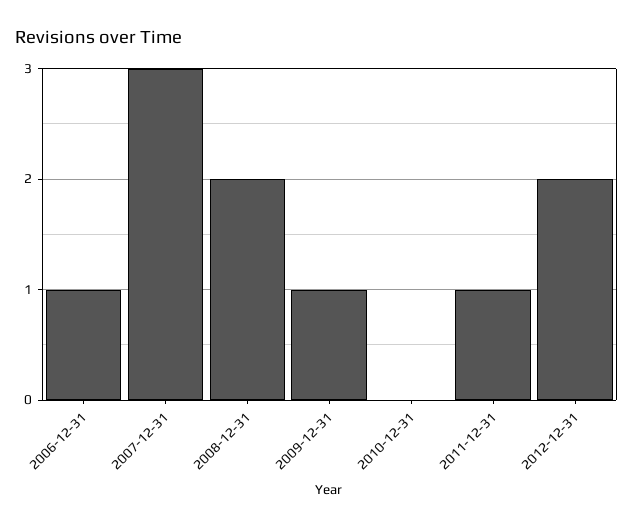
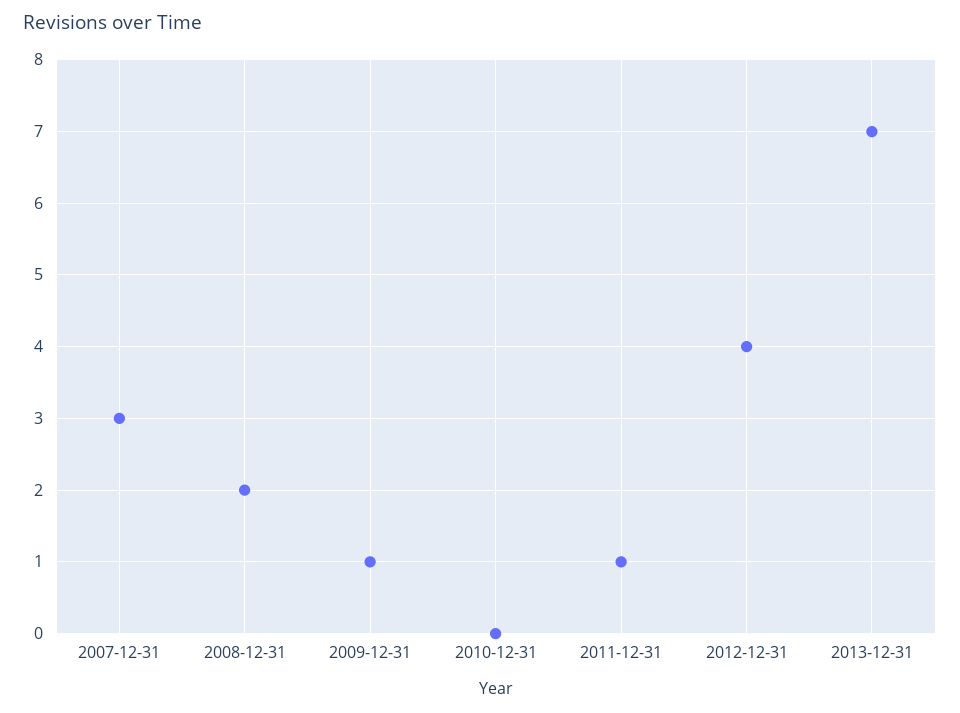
2006-12-31: 1 -> none
2012-12-31: 2 -> 4
2013-12-31: none -> 7

